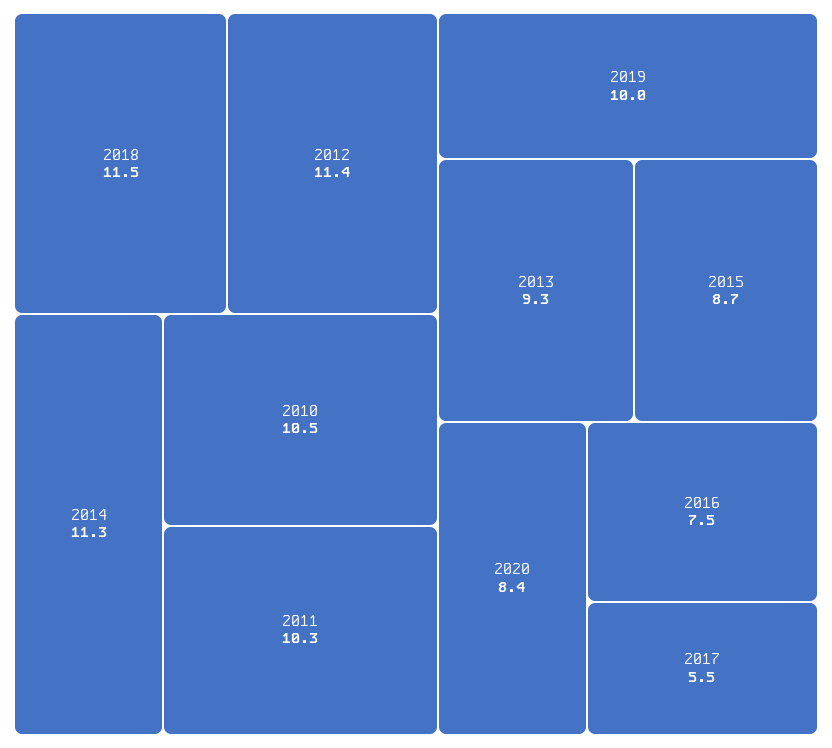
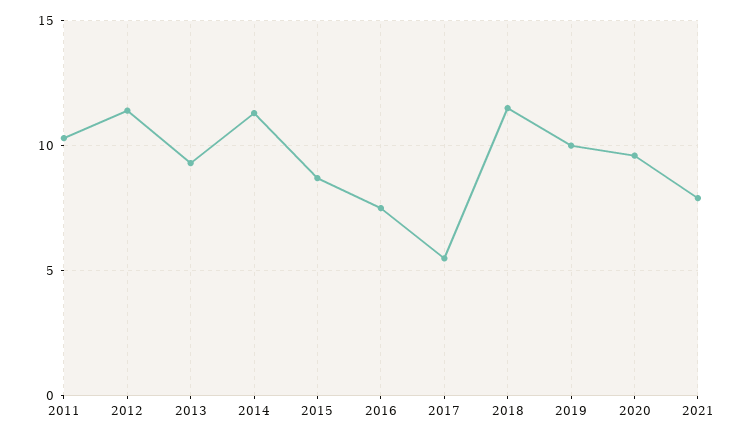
2010: 10.5 -> none
2020: 8.4 -> 9.5
2021: none -> 8

